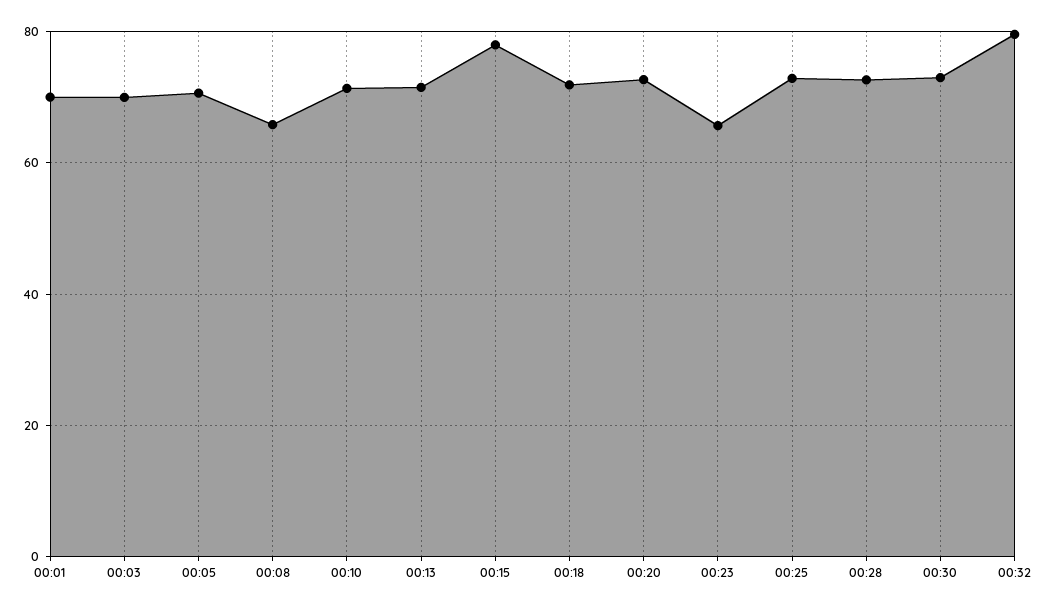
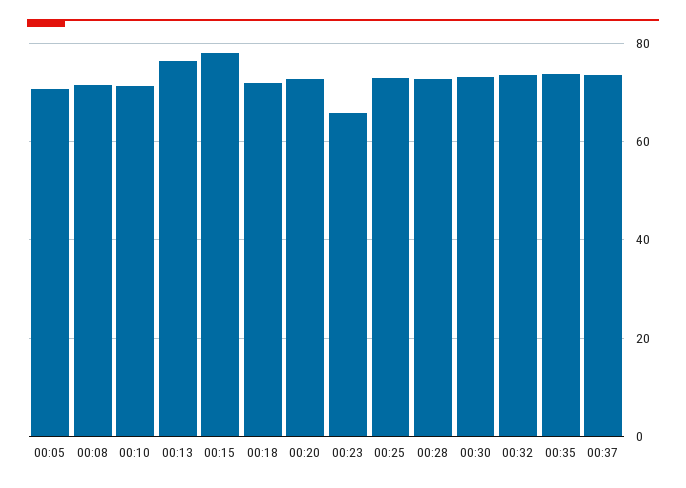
00:01: 70 -> none
00:03: 70 -> none
00:08: 66 -> 72
00:13: 72 -> 76
00:32: 80 -> 74
00:35: none -> 74
00:37: none -> 74

